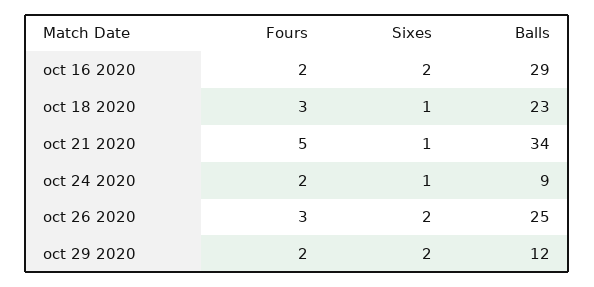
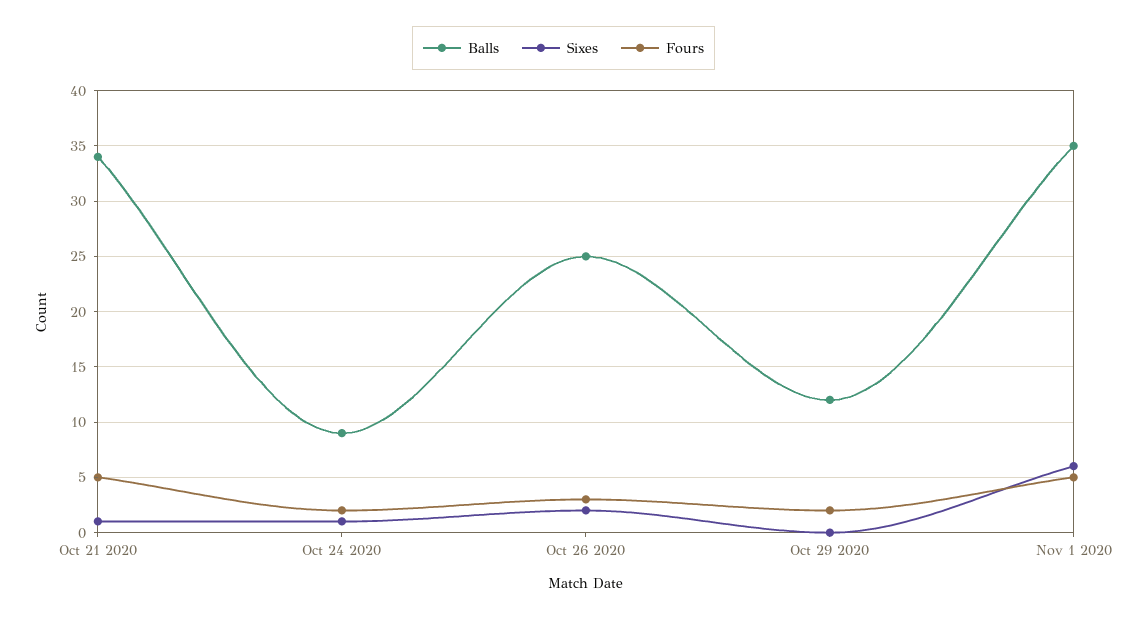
Fours, oct 16 2020: 2 -> none
Sixes, oct 16 2020: 2 -> none
Balls, oct 16 2020: 29 -> none
Fours, oct 18 2020: 3 -> none
Sixes, oct 18 2020: 1 -> none
Balls, oct 18 2020: 23 -> none
Sixes, oct 29 2020: 2 -> 0
Balls, Nov 1 2020: none -> 35
Sixes, Nov 1 2020: none -> 6
Fours, Nov 1 2020: none -> 5

